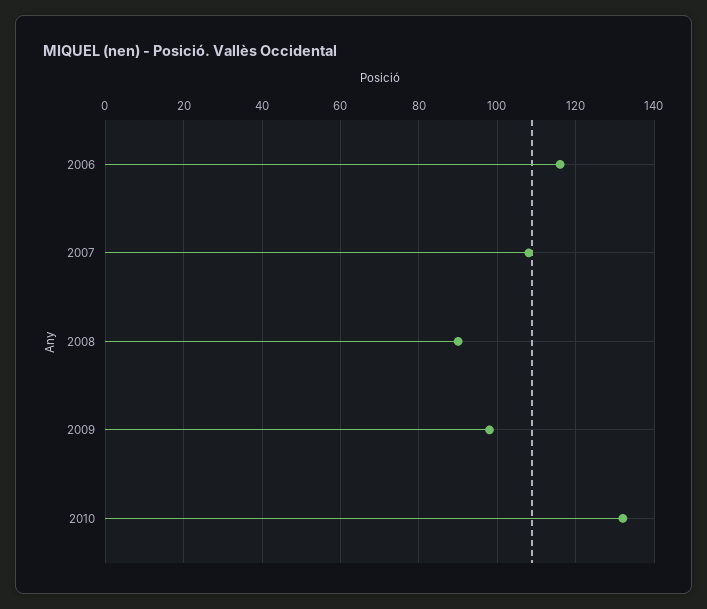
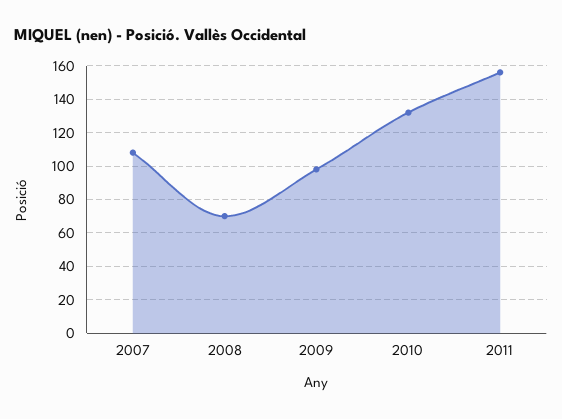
2006: 115 -> none
2008: 90 -> 70
2011: none -> 155

